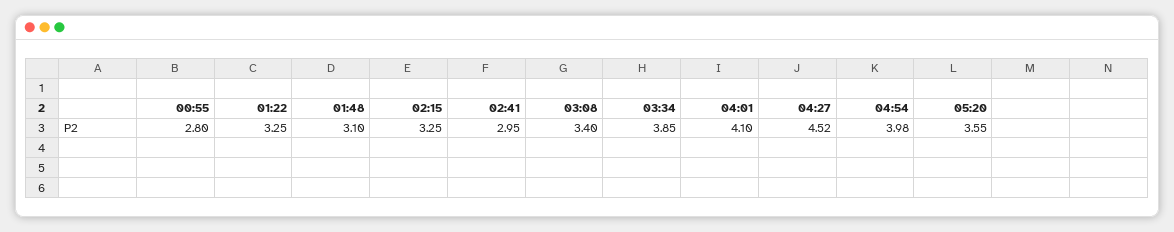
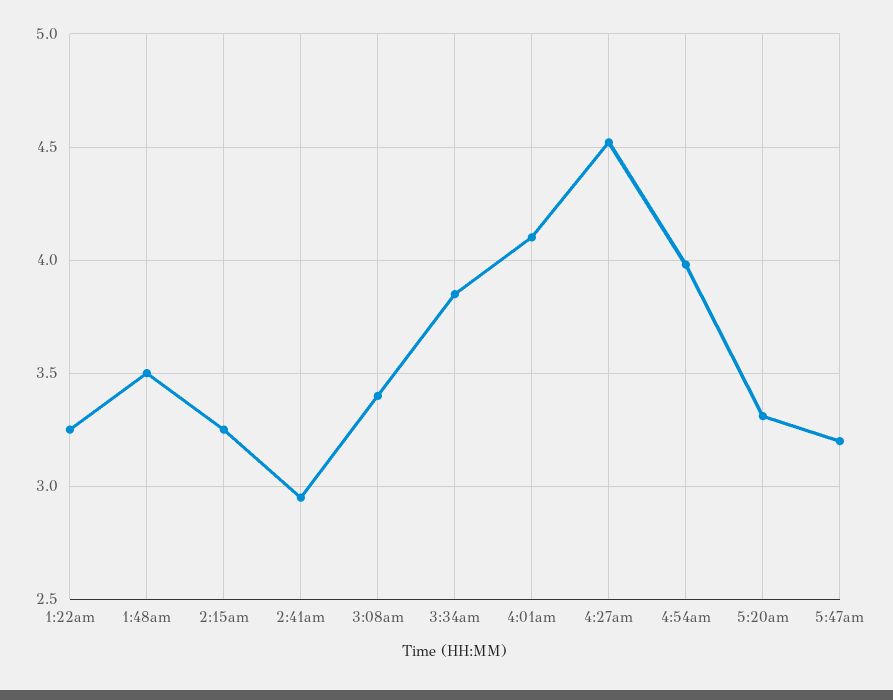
00:55: 2.8 -> none
01:48: 3.1 -> 3.5
05:20: 3.55 -> 3.3
5:47am: none -> 3.2

